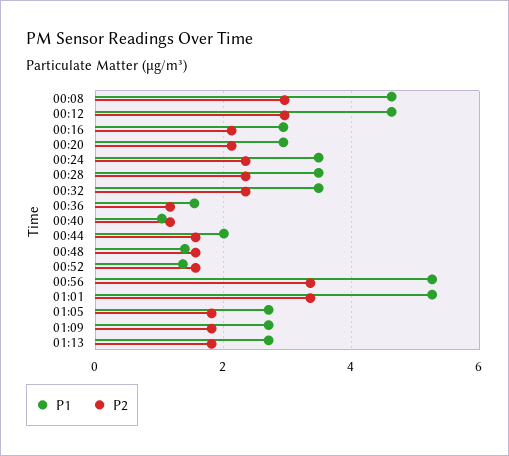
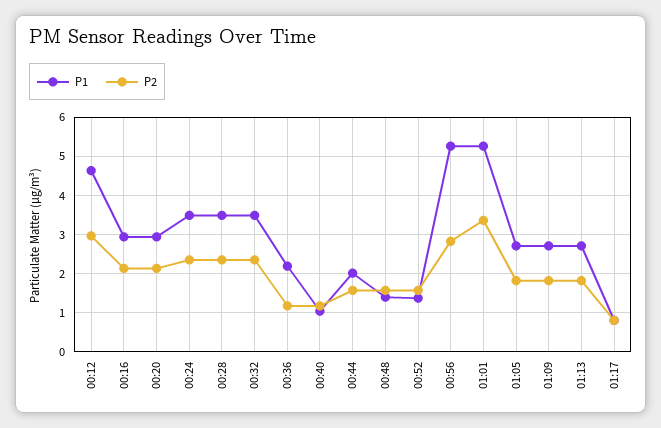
P1, 00:08: 4.6 -> none
P2, 00:08: 3 -> none
P1, 00:36: 1.6 -> 2.2
P2, 00:56: 3.4 -> 2.8
P1, 01:17: none -> 0.8
P2, 01:17: none -> 0.8

